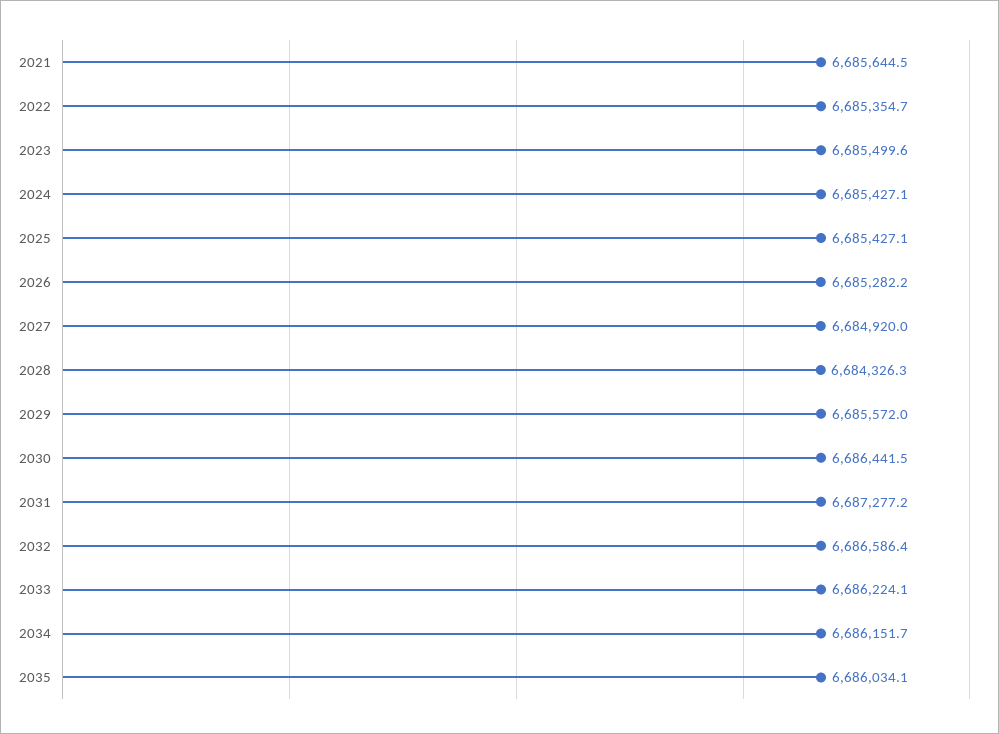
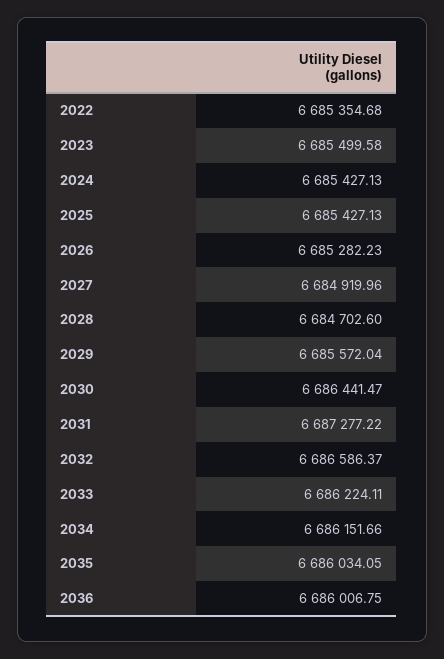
2021: 6685644.5 -> none
2028: 6684326.3 -> 6684702.6
2036: none -> 6686006.75

